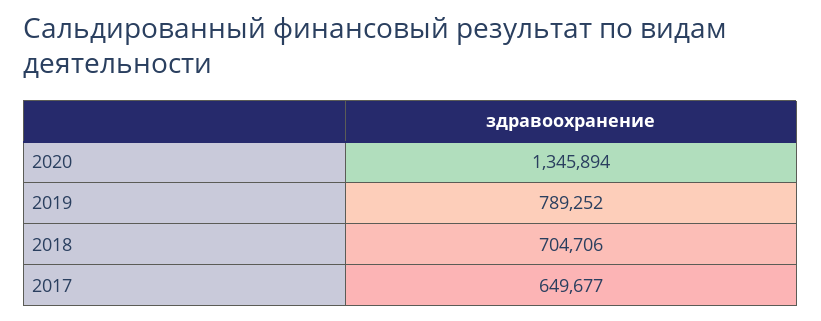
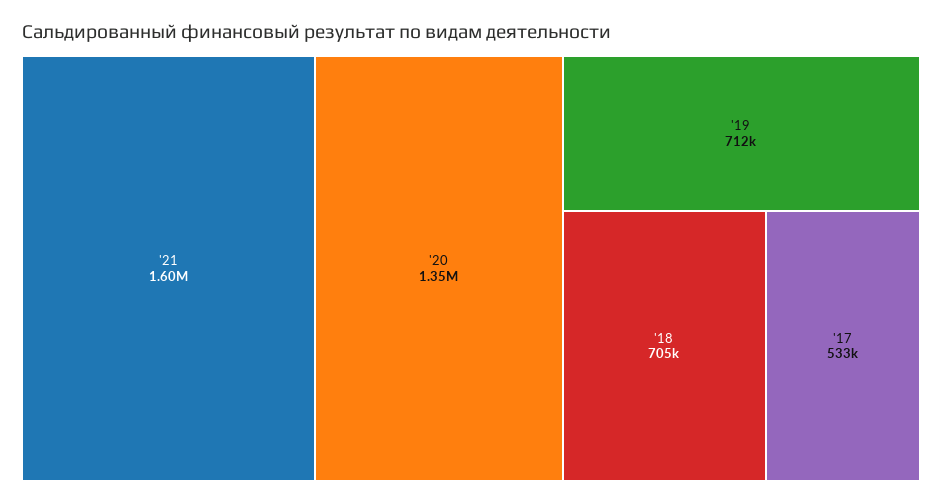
2019: 789252 -> 712000
2017: 649677 -> 533000
'21: none -> 1600000

